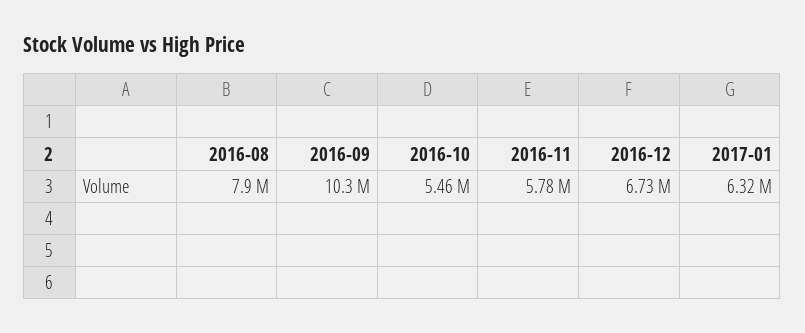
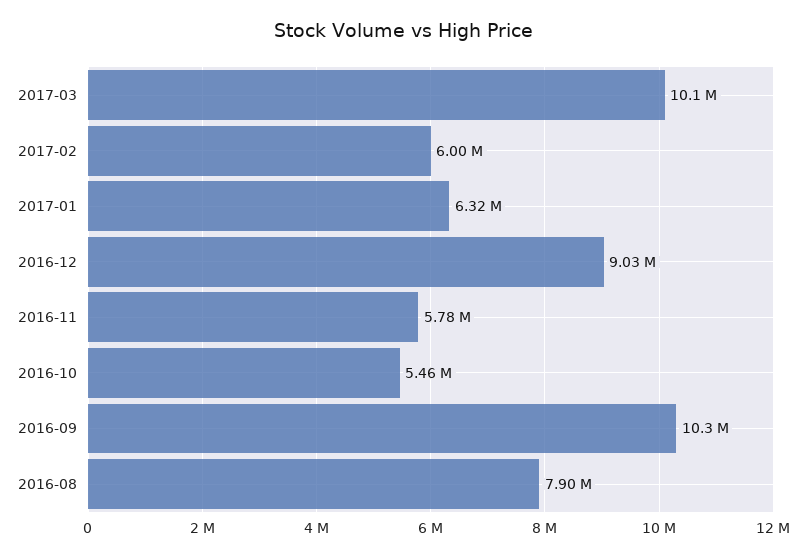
2016-12: 6730000 -> 9030000
2017-03: none -> 10100000
2017-02: none -> 6000000

